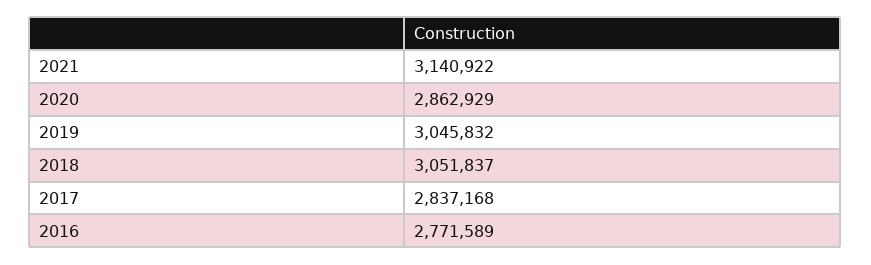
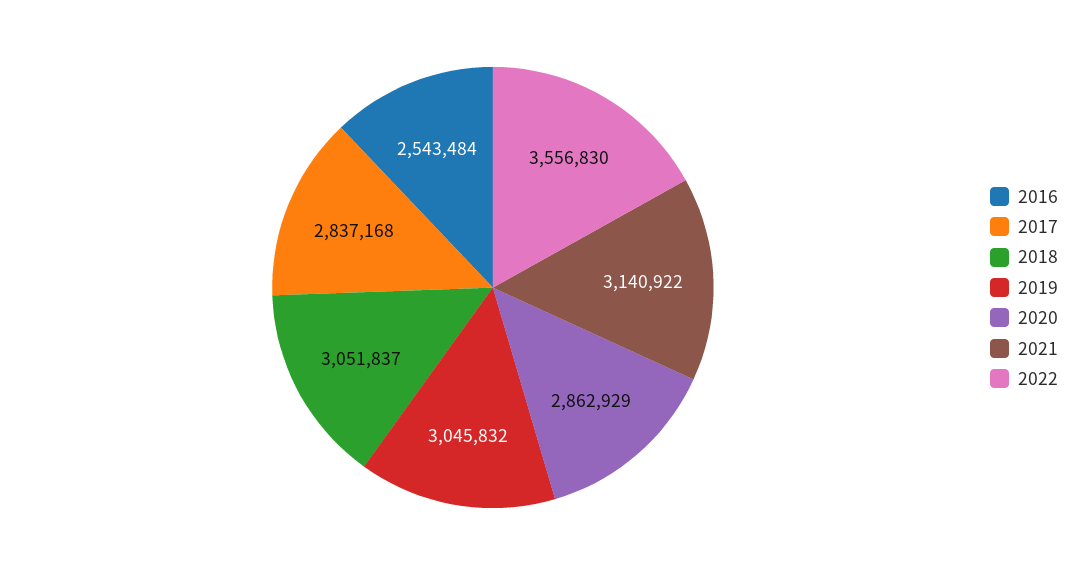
2016: 2771589 -> 2543484
2022: none -> 3556830

